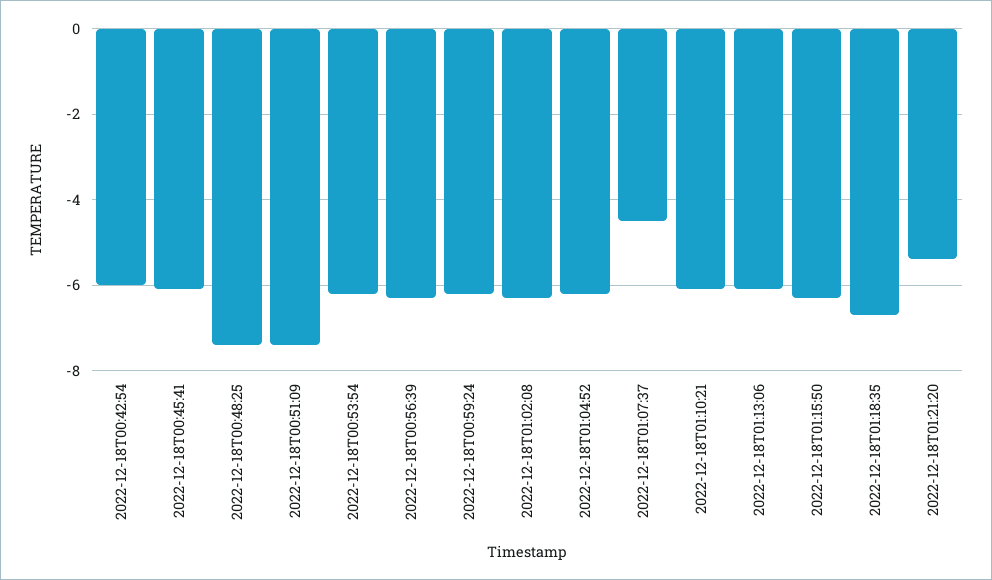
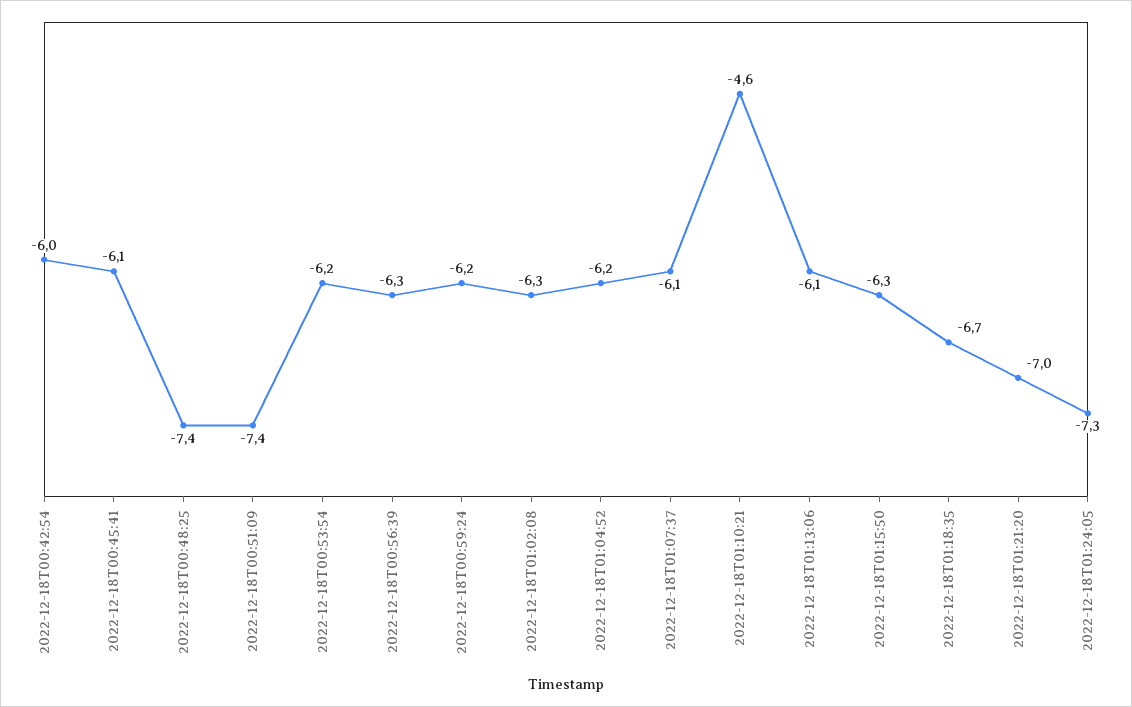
2022-12-18T01:07:37: -4.5 -> -6.1
2022-12-18T01:10:21: -6 -> -4.6
2022-12-18T01:21:20: -5.5 -> -7
2022-12-18T01:24:05: none -> -7.3

